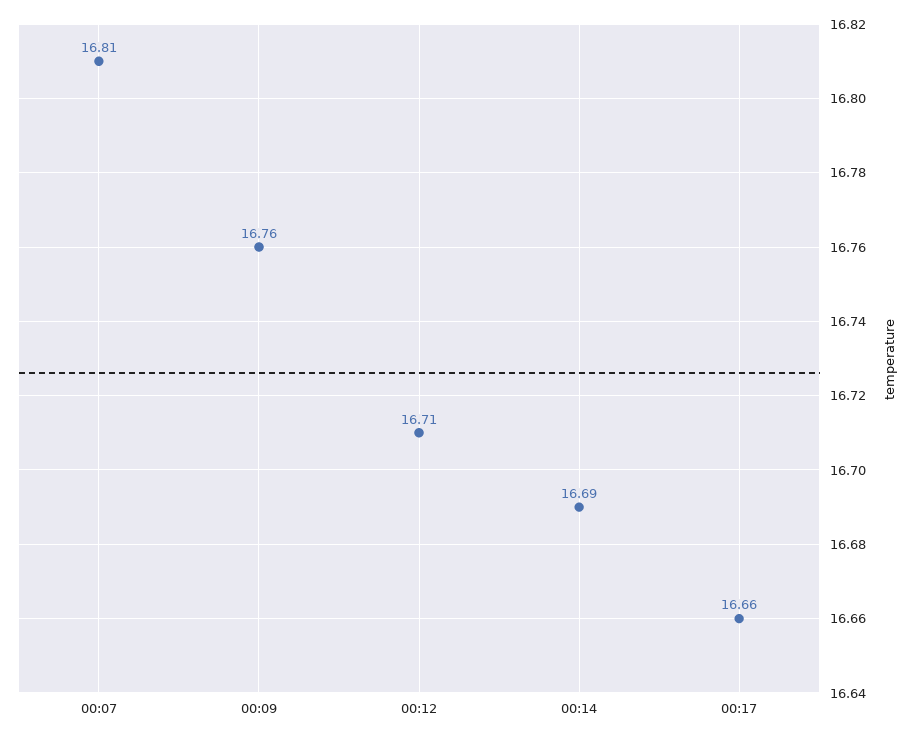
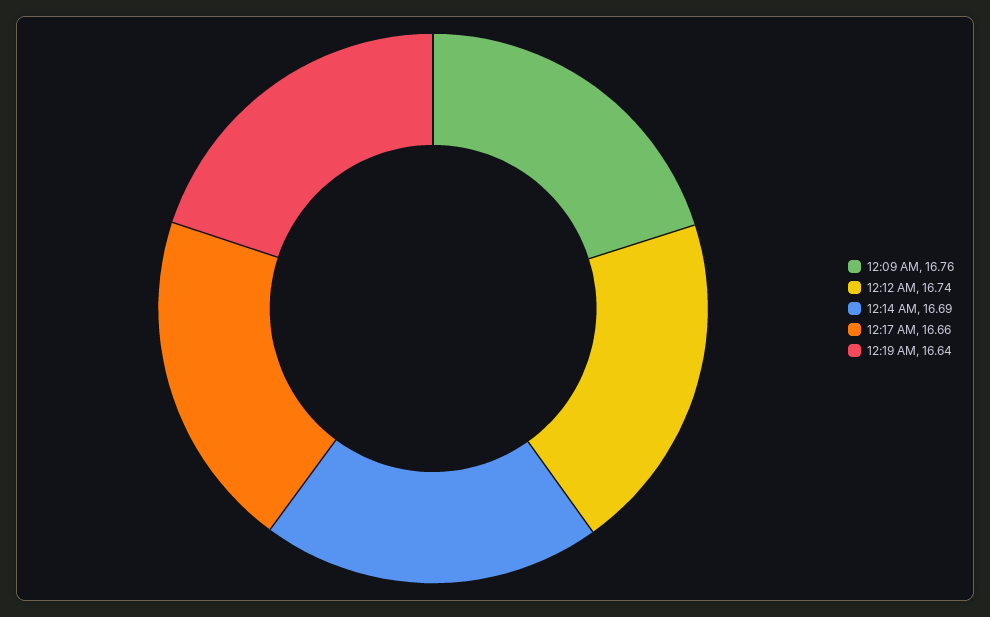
00:07: 16.81 -> none
00:12: 16.71 -> 16.74
12:19 AM: none -> 16.64

